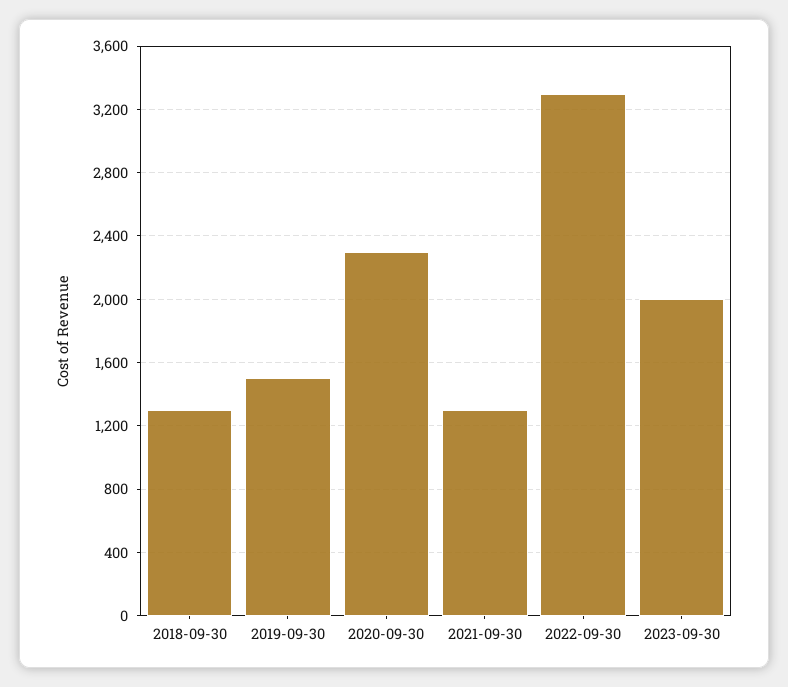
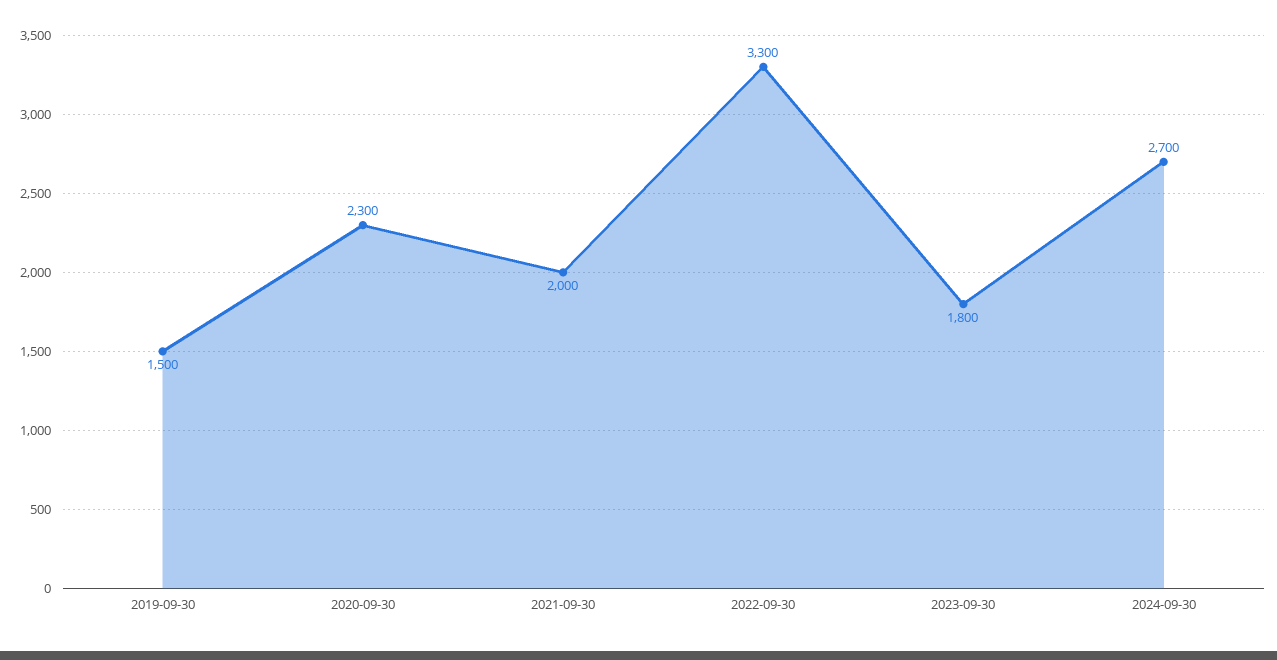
2018-09-30: 1300 -> none
2021-09-30: 1300 -> 2000
2023-09-30: 2000 -> 1800
2024-09-30: none -> 2700

